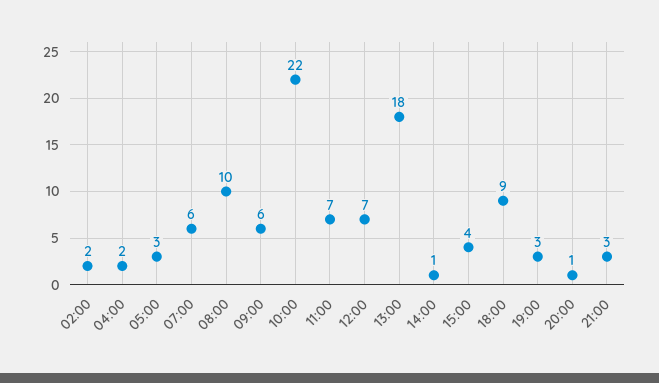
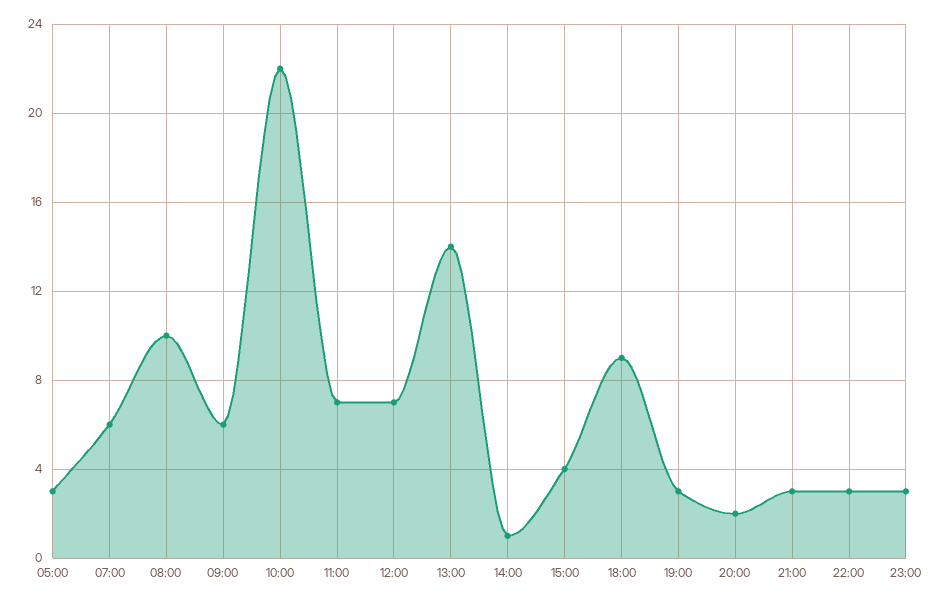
02:00: 2 -> none
04:00: 2 -> none
13:00: 18 -> 14
20:00: 1 -> 2
22:00: none -> 3
23:00: none -> 3

